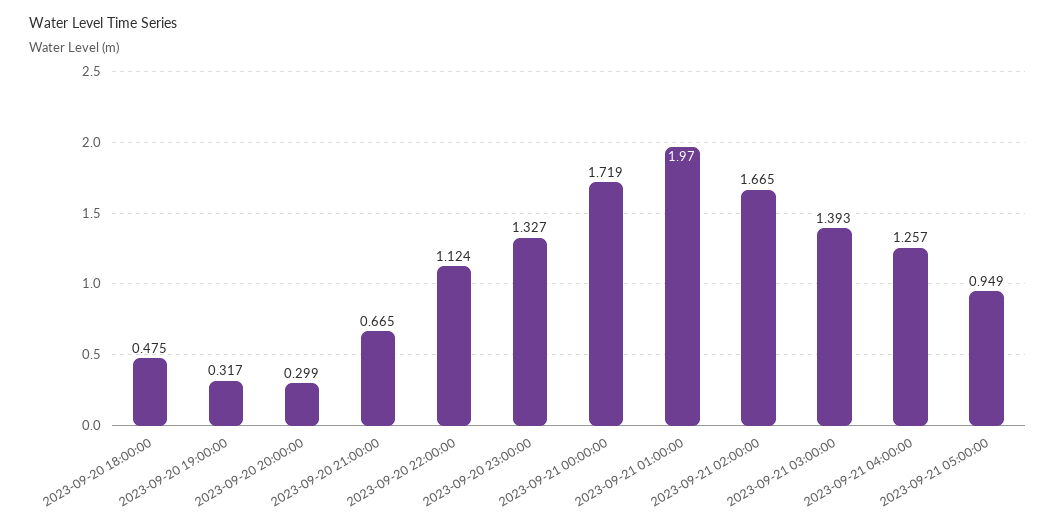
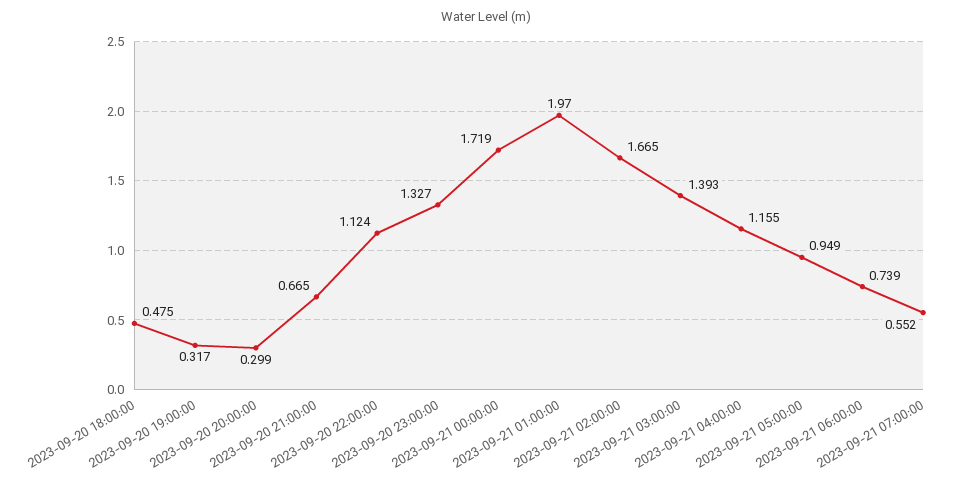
2023-09-21 04:00:00: 1.257 -> 1.155
2023-09-21 06:00:00: none -> 0.739
2023-09-21 07:00:00: none -> 0.552

